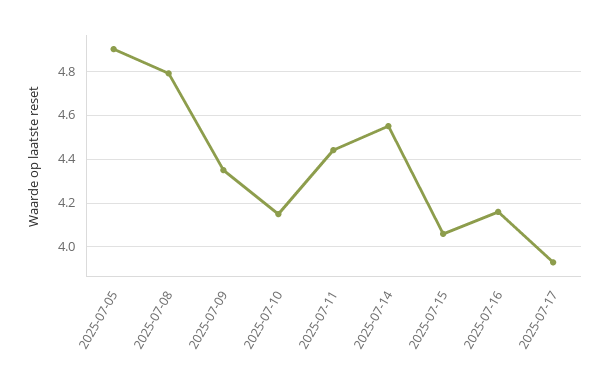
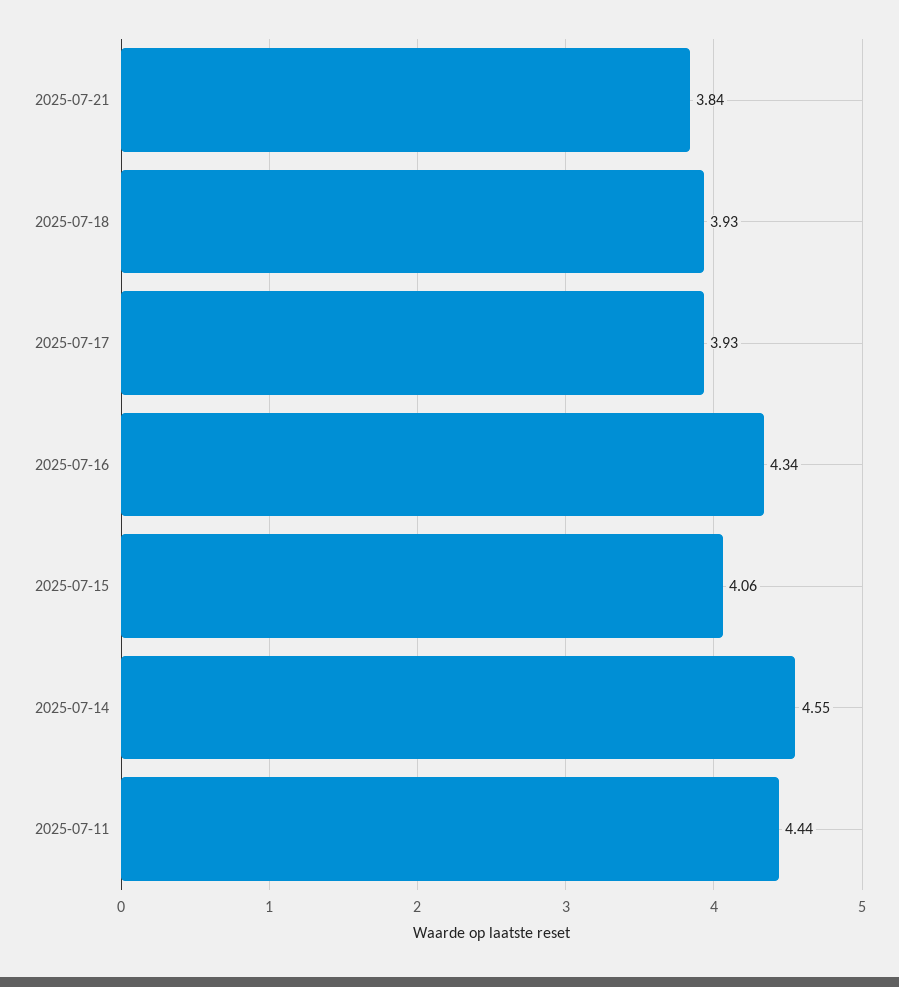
2025-07-05: 4.9 -> none
2025-07-08: 4.8 -> none
2025-07-09: 4.35 -> none
2025-07-10: 4.15 -> none
2025-07-16: 4.15 -> 4.34
2025-07-21: none -> 3.84
2025-07-18: none -> 3.93

